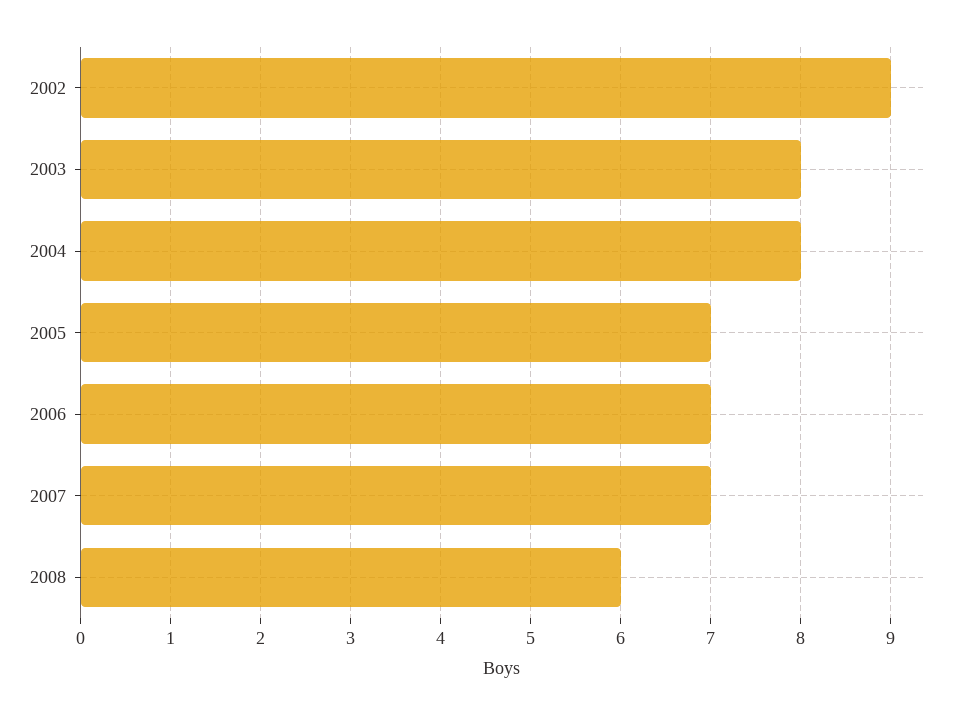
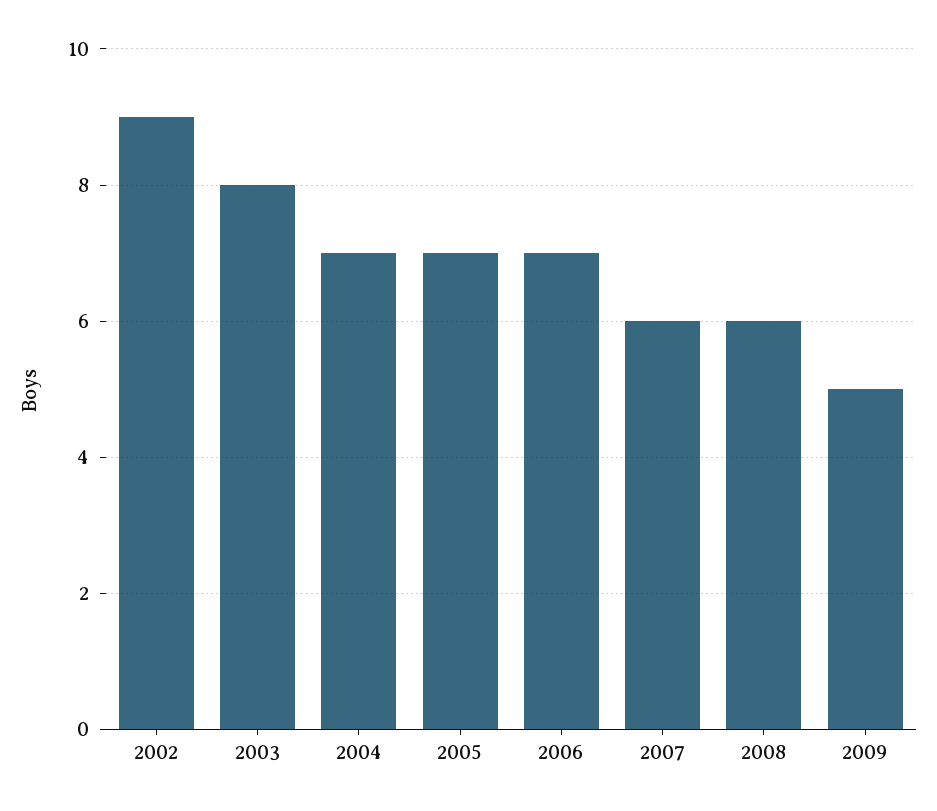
2004: 8 -> 7
2007: 7 -> 6
2009: none -> 5

